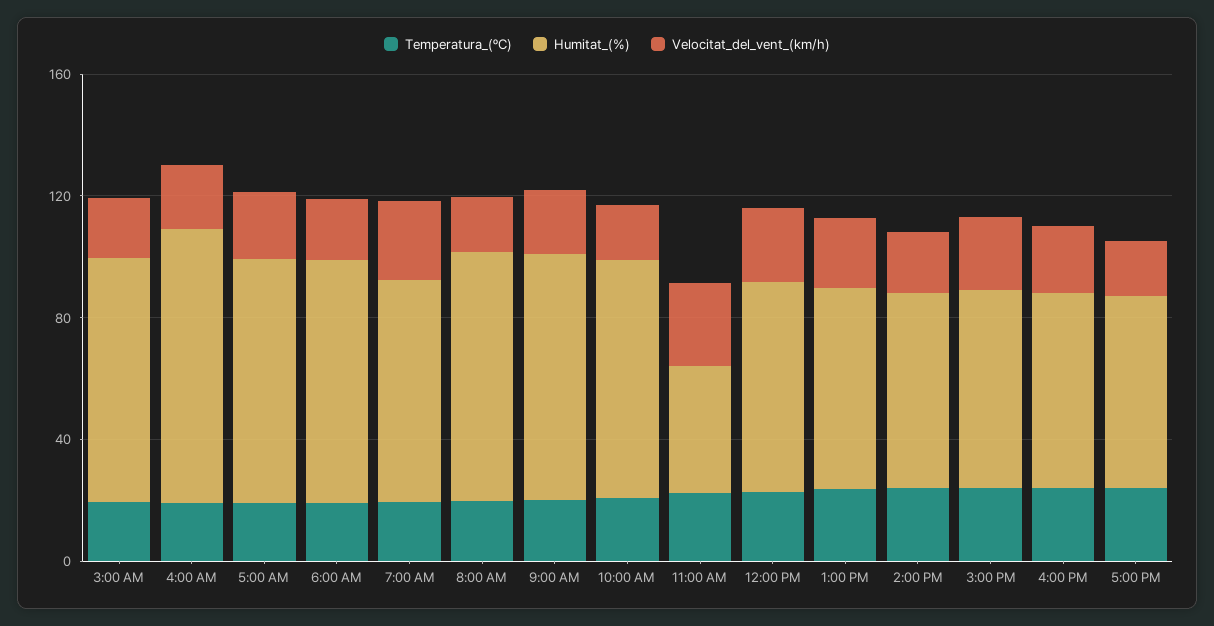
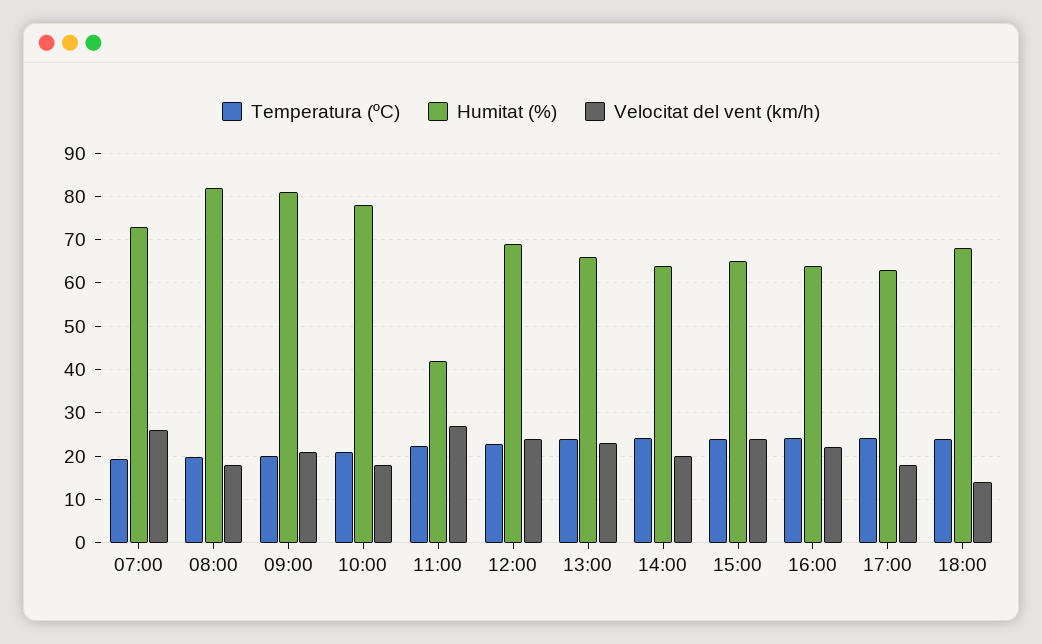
Temperatura_(ºC), 3:00 AM: 20 -> none
Humitat_(%), 3:00 AM: 80 -> none
Velocitat_del_vent_(km/h), 3:00 AM: 20 -> none
Temperatura_(ºC), 4:00 AM: 20 -> none
Humitat_(%), 4:00 AM: 90 -> none
Velocitat_del_vent_(km/h), 4:00 AM: 20 -> none
Temperatura_(ºC), 5:00 AM: 20 -> none
Humitat_(%), 5:00 AM: 80 -> none
Velocitat_del_vent_(km/h), 5:00 AM: 20 -> none
Temperatura_(ºC), 6:00 AM: 20 -> none
Humitat_(%), 6:00 AM: 80 -> none
Velocitat_del_vent_(km/h), 6:00 AM: 20 -> none
Temperatura_(ºC), 18:00: none -> 24
Humitat_(%), 18:00: none -> 68
Velocitat_del_vent_(km/h), 18:00: none -> 14

